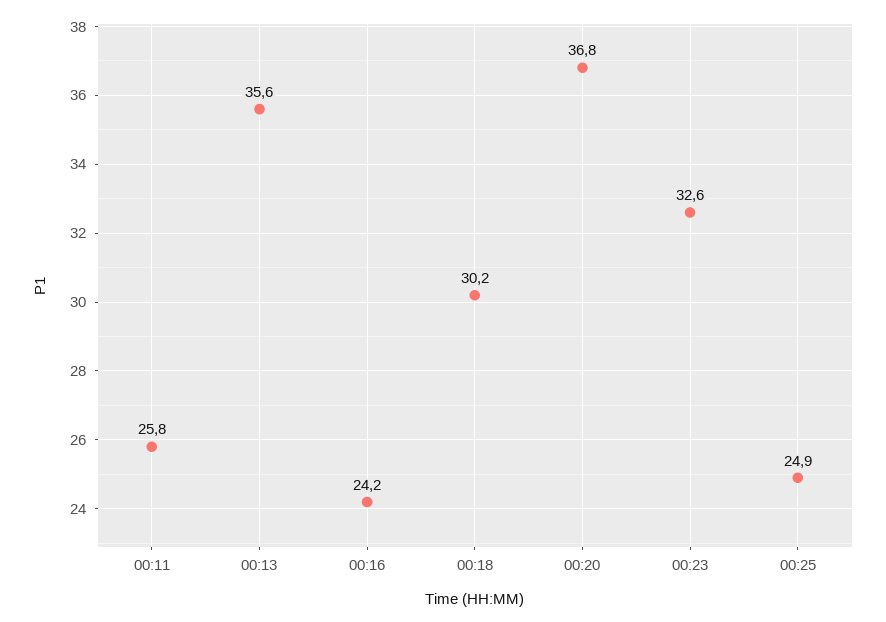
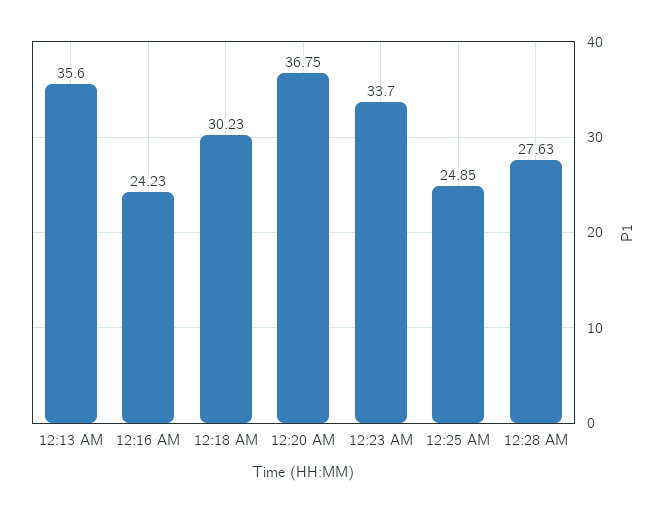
00:11: 25.8 -> none
00:23: 32.6 -> 33.7
12:28 AM: none -> 27.63

